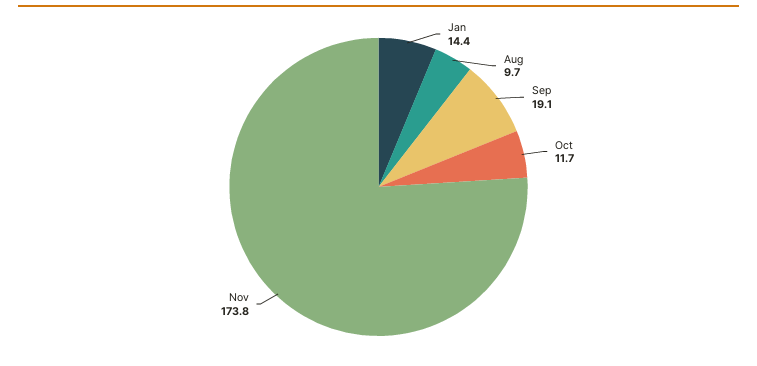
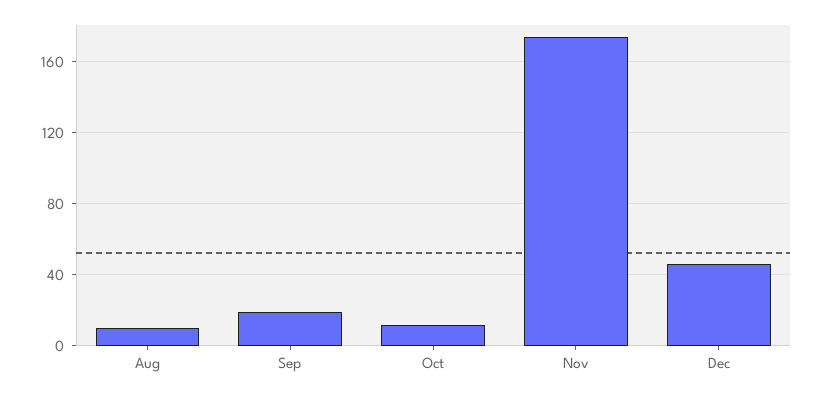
Jan: 14.4 -> none
Dec: none -> 45

